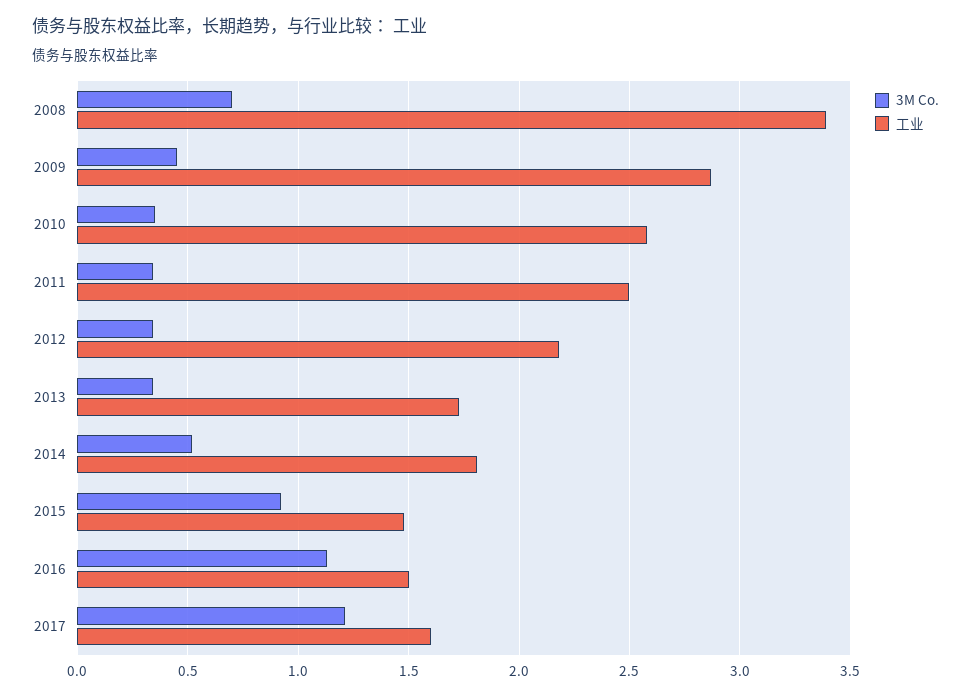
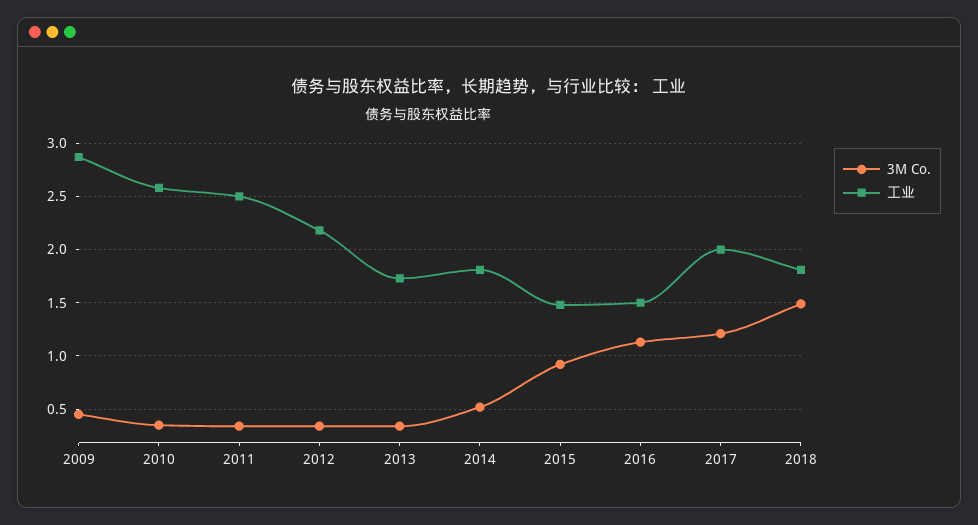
3M Co., 2008: 0.7 -> none
工业, 2008: 3.4 -> none
工业, 2017: 1.6 -> 2
3M Co., 2018: none -> 1.5
工业, 2018: none -> 1.8

